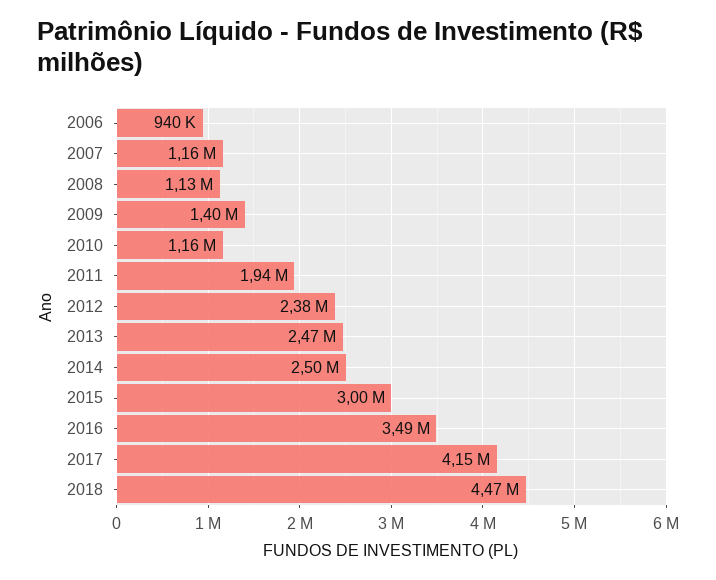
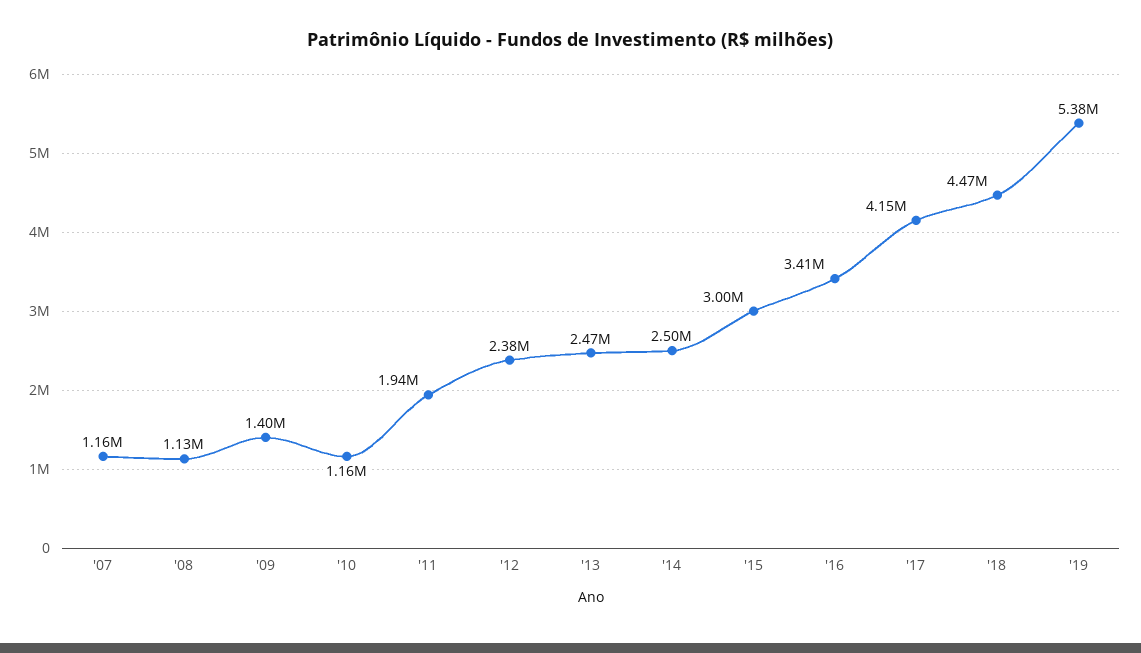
2006: 940000 -> none
2016: 3490000 -> 3410000
'19: none -> 5380000

